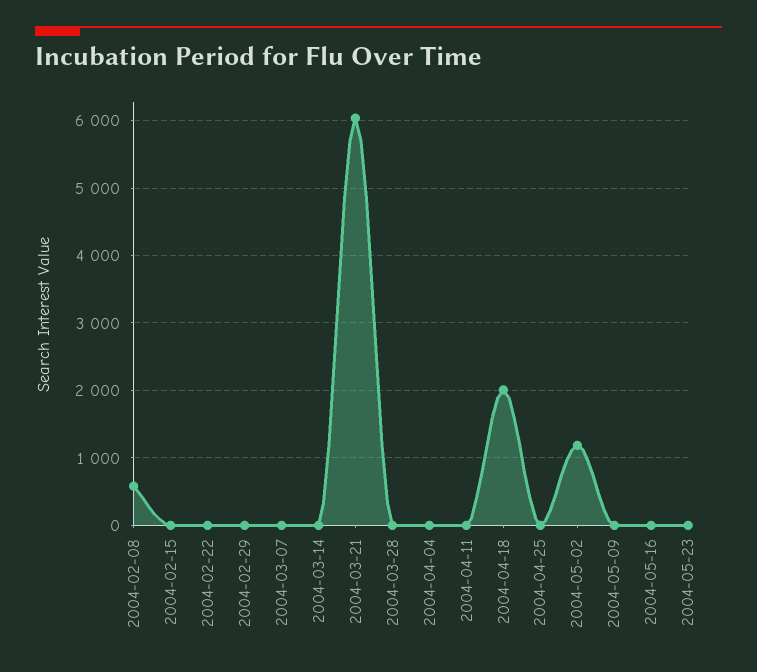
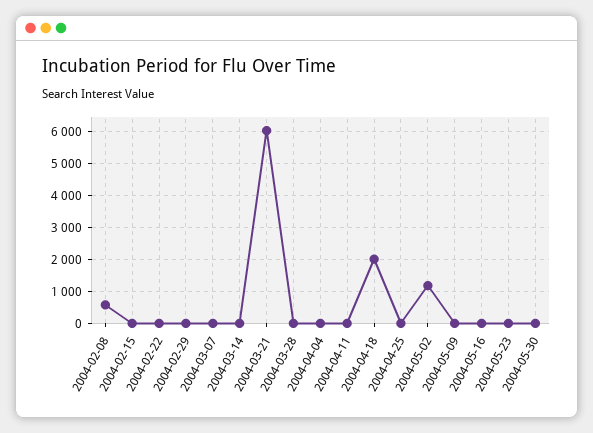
2004-05-30: none -> 0

